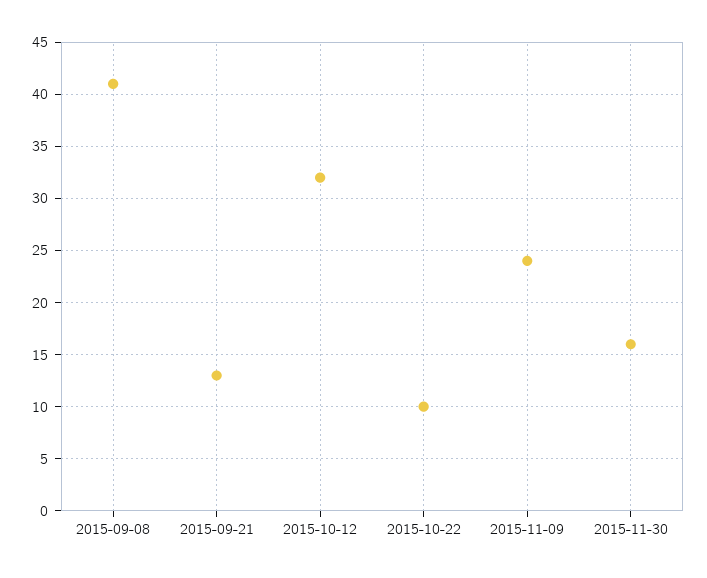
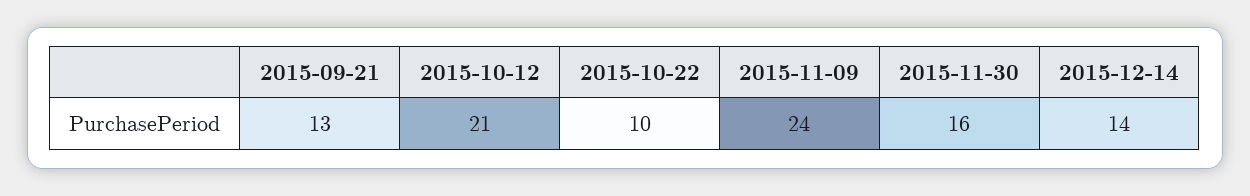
2015-09-08: 41 -> none
2015-10-12: 32 -> 21
2015-12-14: none -> 14

